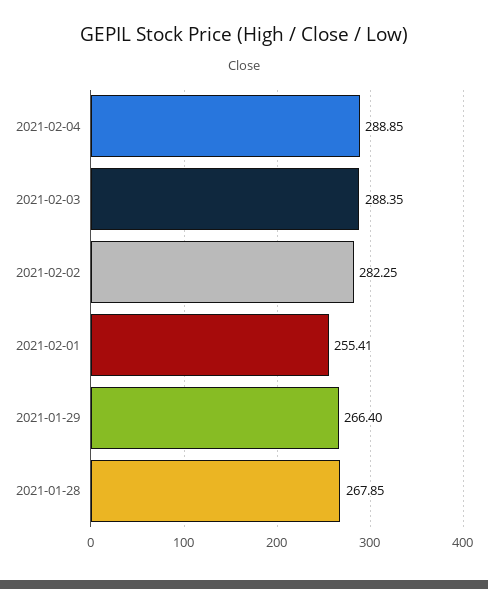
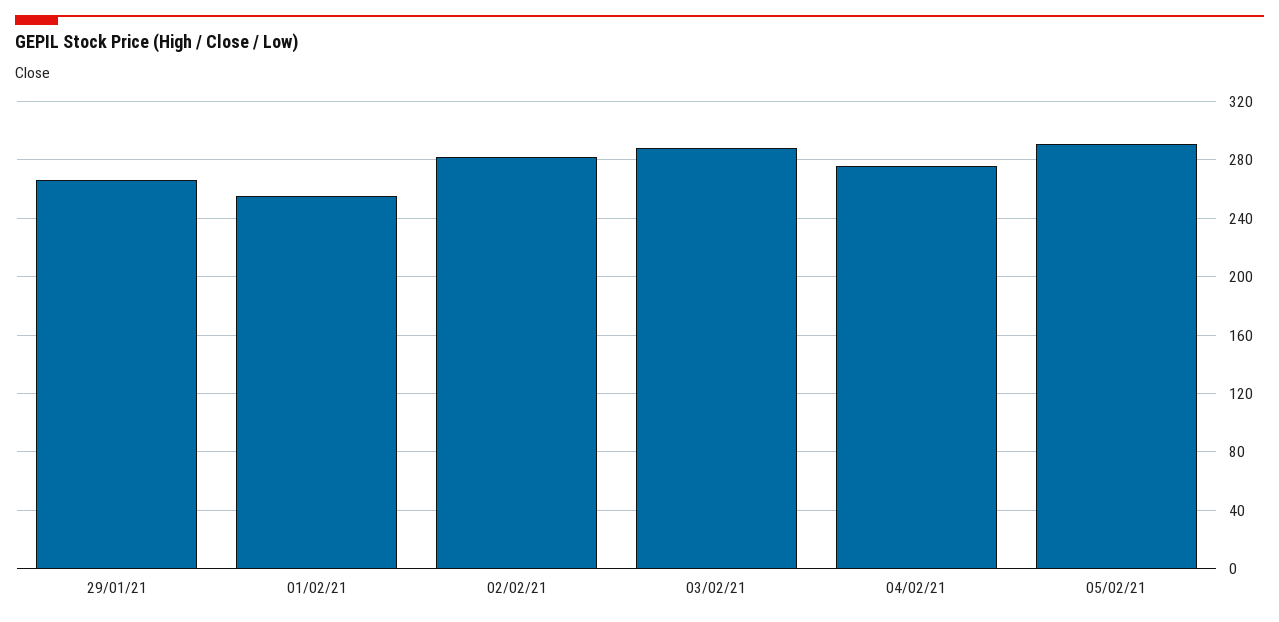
2021-02-04: 288.85 -> 275
2021-01-28: 267.85 -> none
05/02/21: none -> 290

